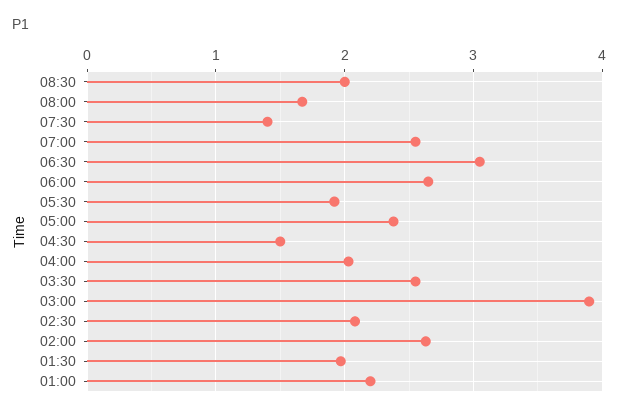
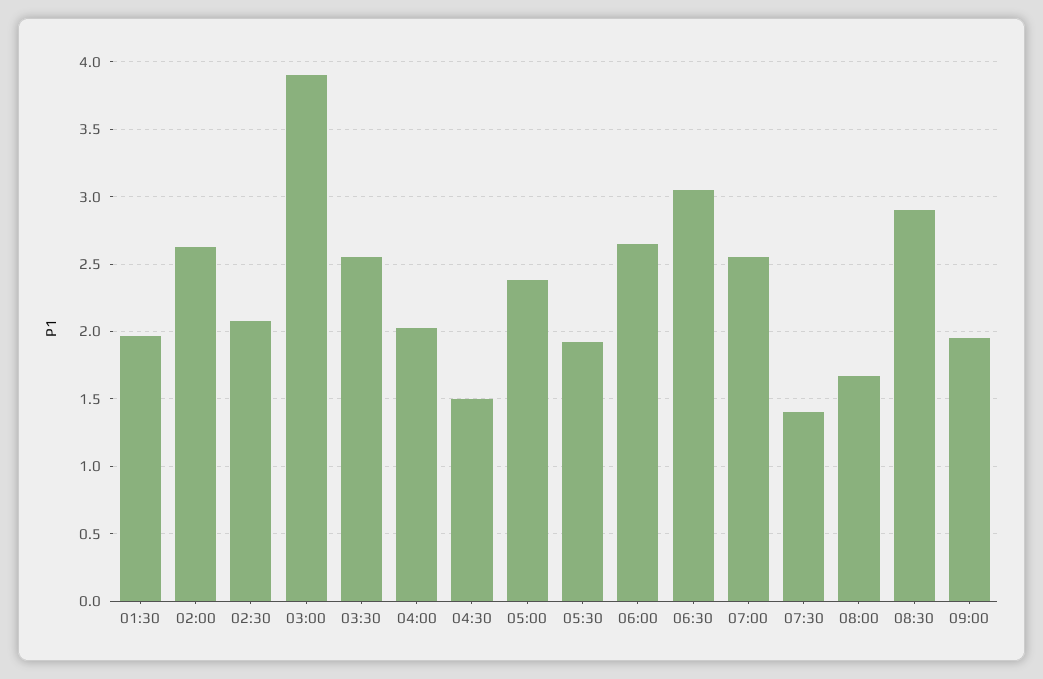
08:30: 2 -> 2.9
01:00: 2.2 -> none
09:00: none -> 1.95

